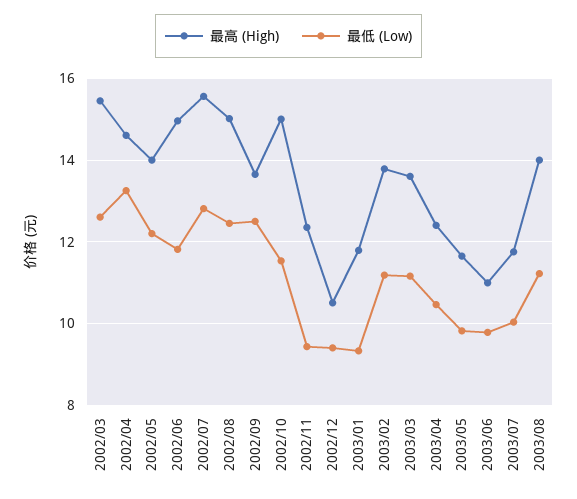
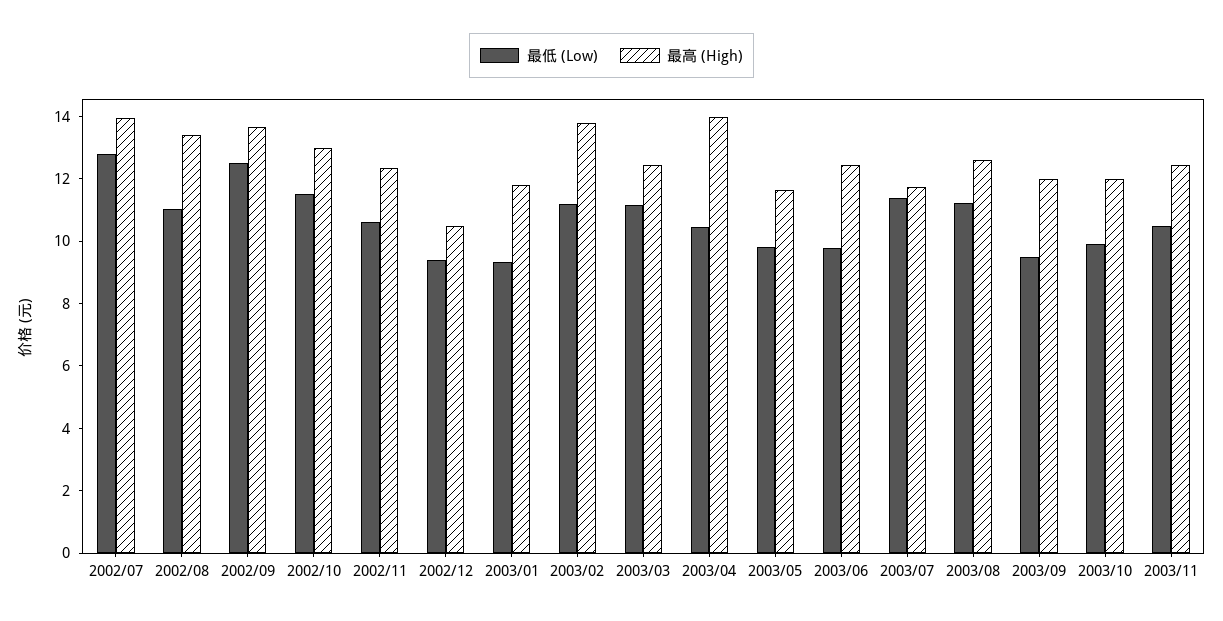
最高 (High), 2002/03: 15.4 -> none
最低 (Low), 2002/03: 12.6 -> none
最高 (High), 2002/04: 14.6 -> none
最低 (Low), 2002/04: 13.2 -> none
最高 (High), 2002/05: 14 -> none
最低 (Low), 2002/05: 12.2 -> none
最高 (High), 2002/06: 15 -> none
最低 (Low), 2002/06: 11.8 -> none
最高 (High), 2002/07: 15.6 -> 14
最高 (High), 2002/08: 15 -> 13.5
最低 (Low), 2002/08: 12.4 -> 11
最高 (High), 2002/10: 15 -> 13
最低 (Low), 2002/11: 9.4 -> 10.5
最高 (High), 2003/03: 13.6 -> 12.5
最高 (High), 2003/04: 12.4 -> 14
最高 (High), 2003/06: 11 -> 12.5
最低 (Low), 2003/07: 10 -> 11.5
最高 (High), 2003/08: 14 -> 12.5
最低 (Low), 2003/09: none -> 9.5
最高 (High), 2003/09: none -> 12
最低 (Low), 2003/10: none -> 10
最高 (High), 2003/10: none -> 12
最低 (Low), 2003/11: none -> 10.5
最高 (High), 2003/11: none -> 12.5

